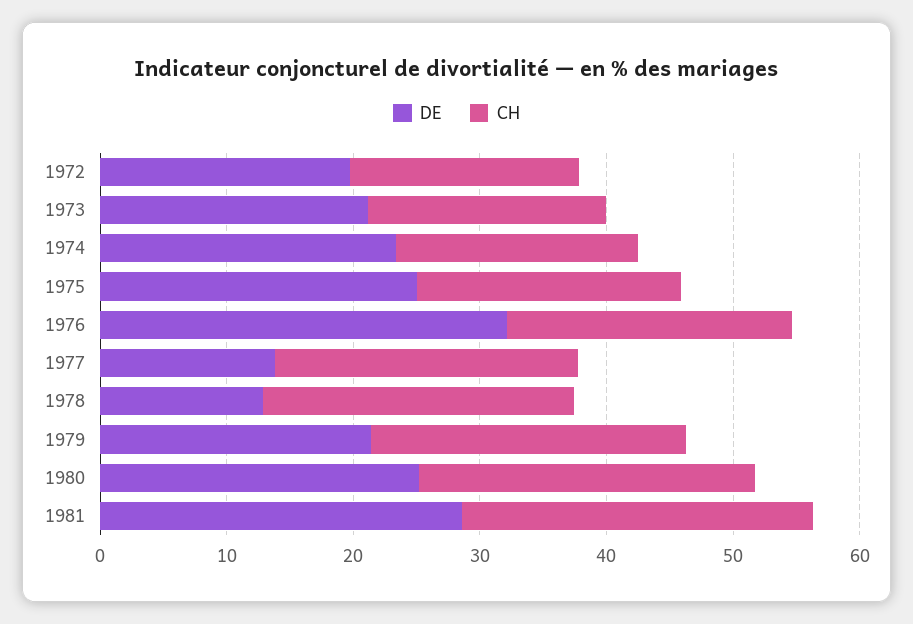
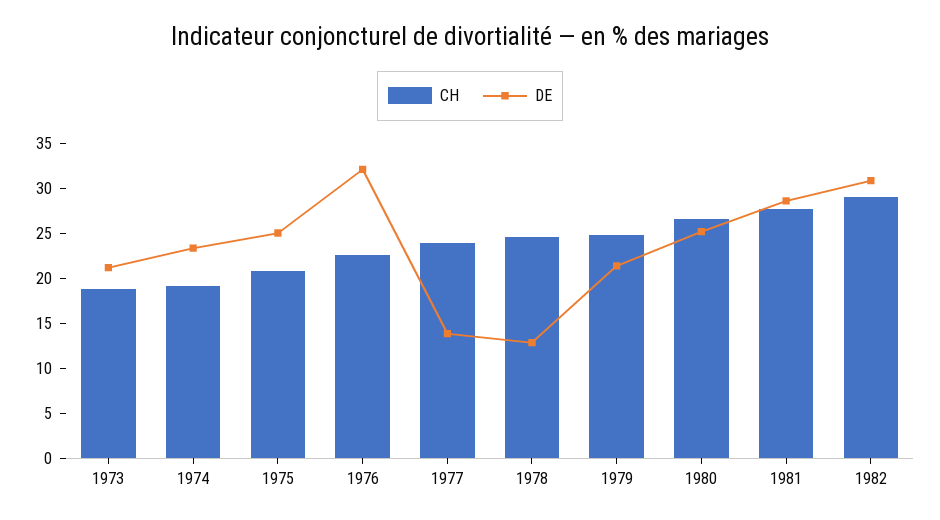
DE, 1972: 20 -> none
CH, 1972: 18 -> none
CH, 1982: none -> 29
DE, 1982: none -> 31

